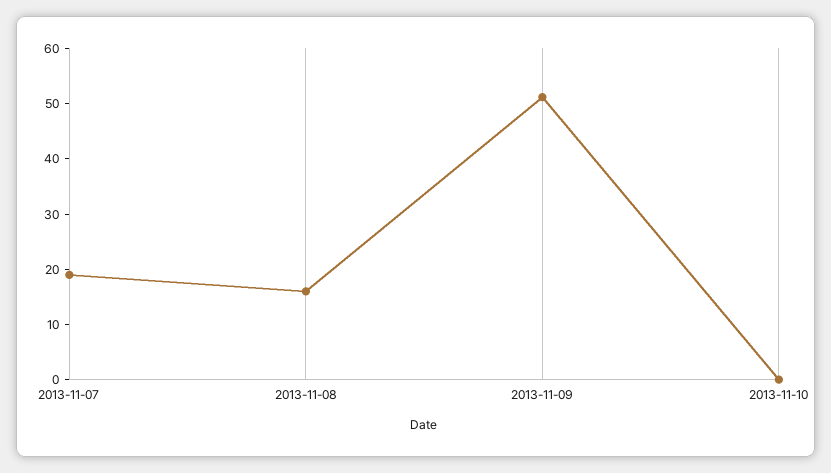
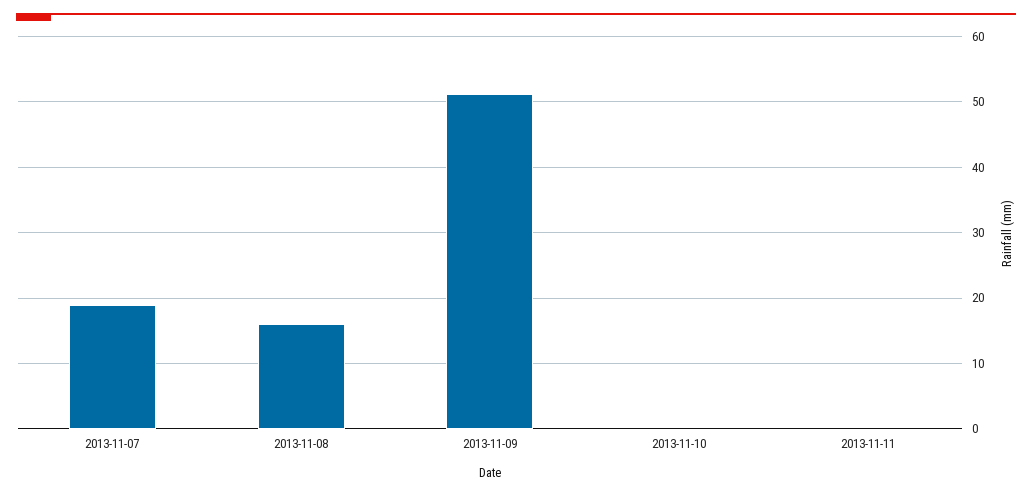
2013-11-11: none -> 0

